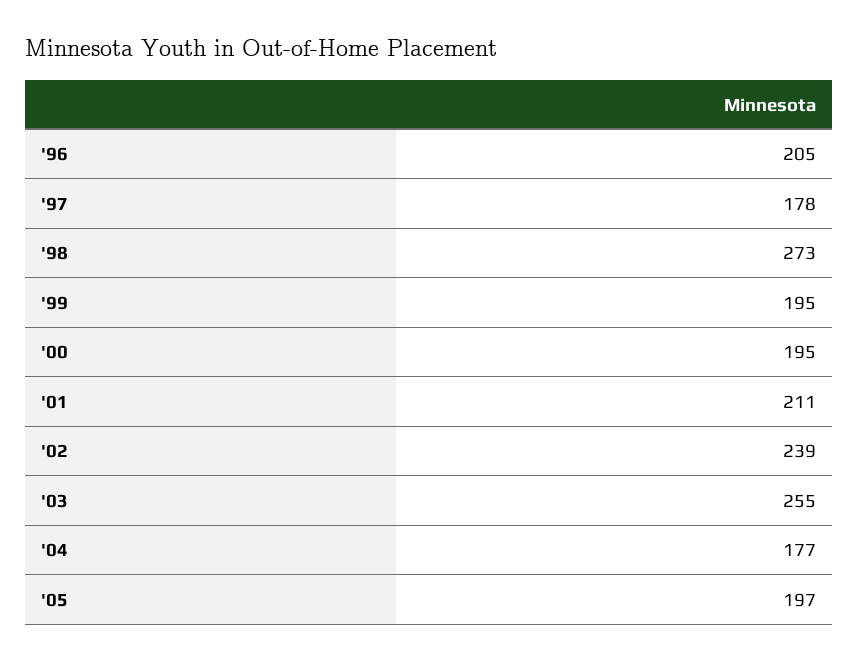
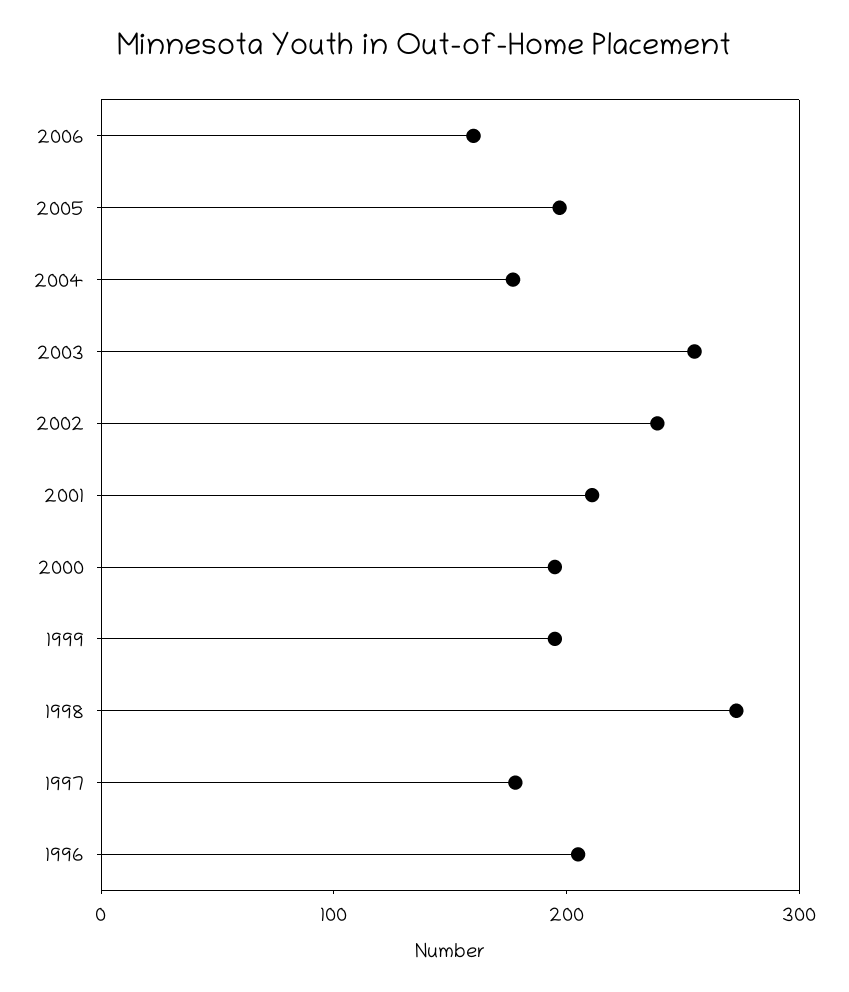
2006: none -> 160

